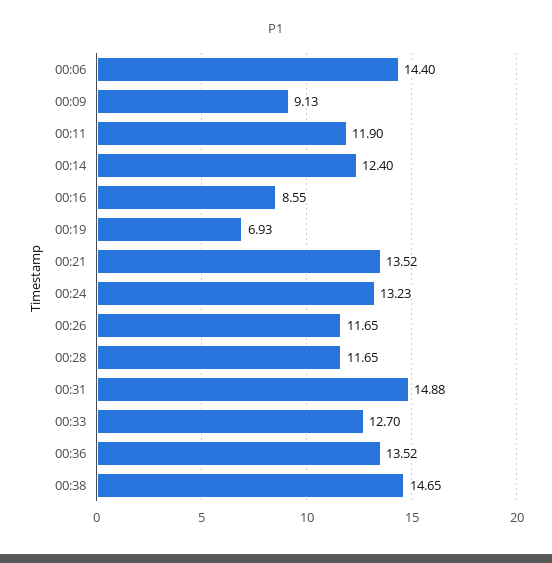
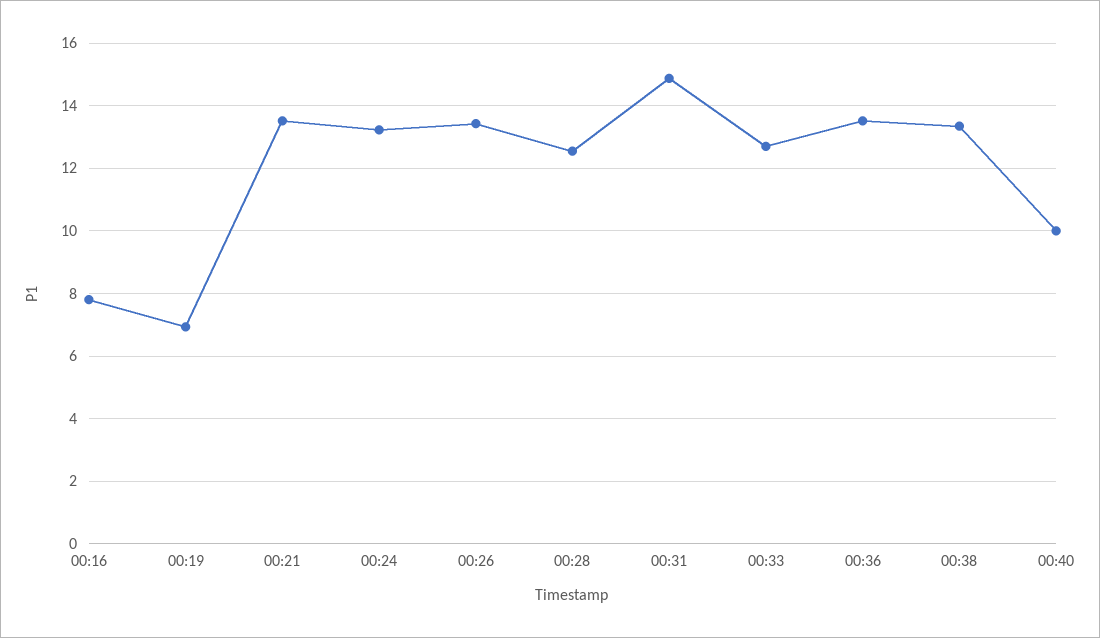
00:06: 14.4 -> none
00:09: 9.13 -> none
00:11: 11.9 -> none
00:14: 12.4 -> none
00:16: 8.55 -> 7.8
00:26: 11.65 -> 13.4
00:28: 11.65 -> 12.6
00:38: 14.65 -> 13.4
00:40: none -> 10

